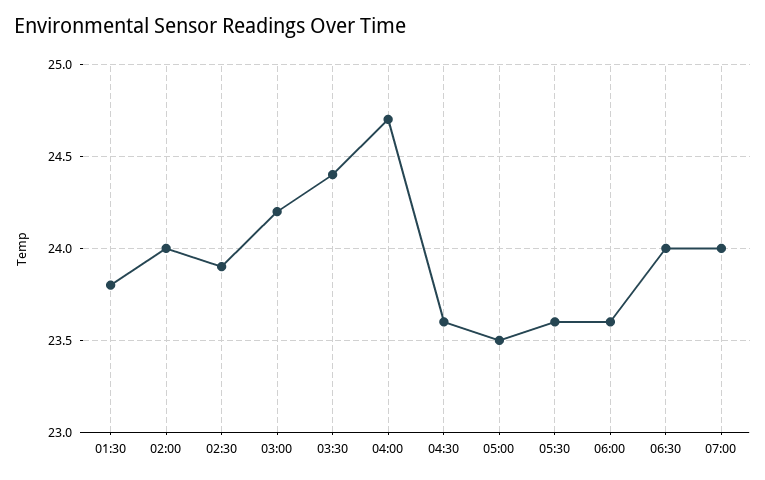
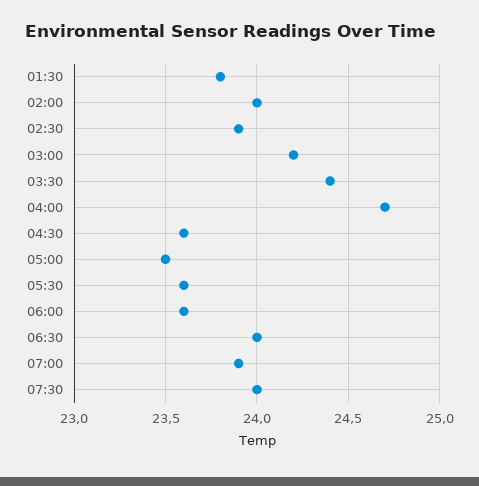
07:00: 24 -> 23.9
07:30: none -> 24

